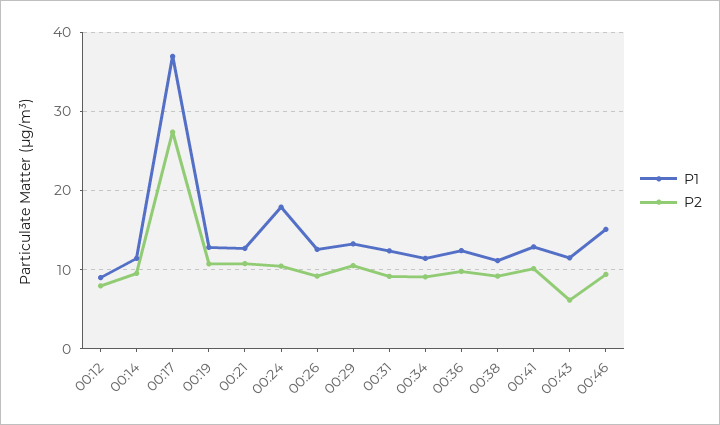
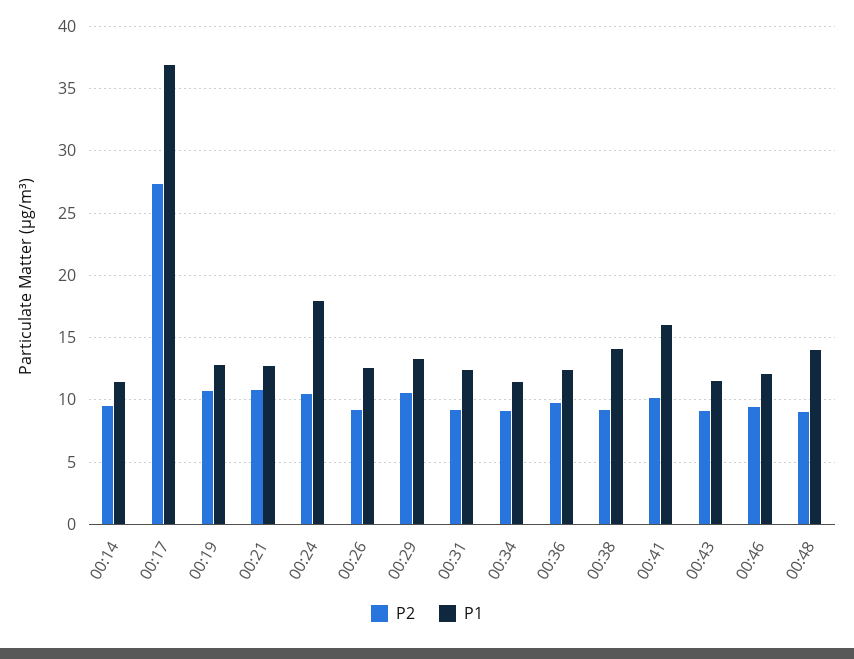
P1, 00:12: 9 -> none
P2, 00:12: 8 -> none
P1, 00:38: 11 -> 14
P1, 00:41: 13 -> 16
P2, 00:43: 6 -> 9
P1, 00:46: 15 -> 12
P2, 00:48: none -> 9
P1, 00:48: none -> 14

